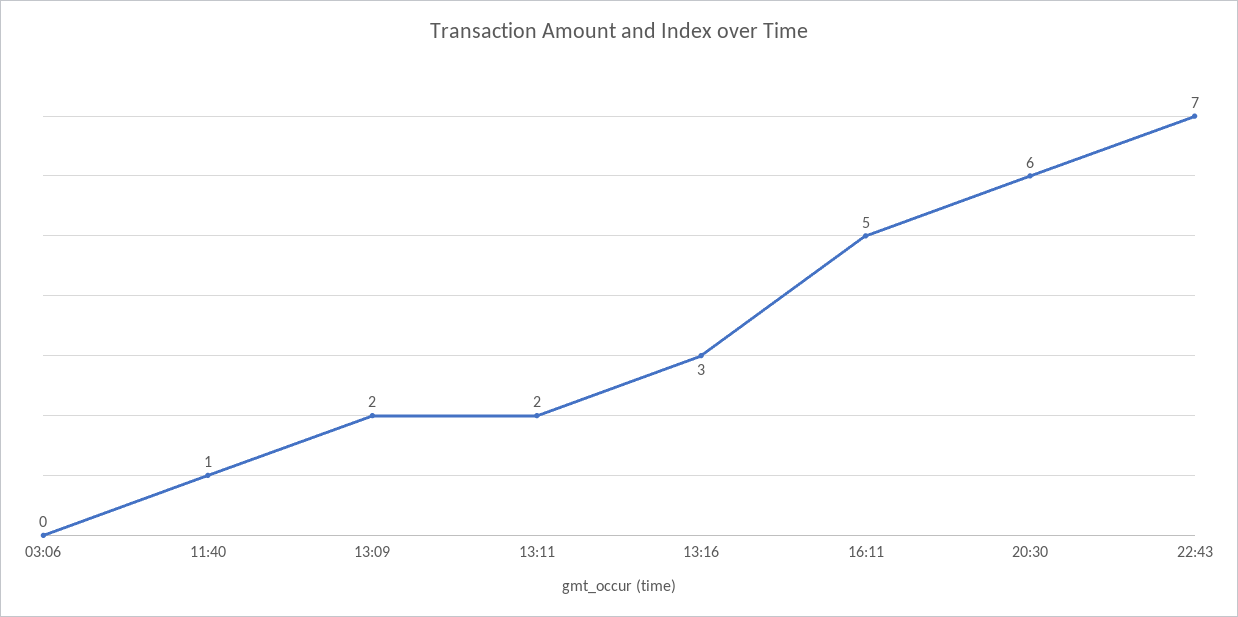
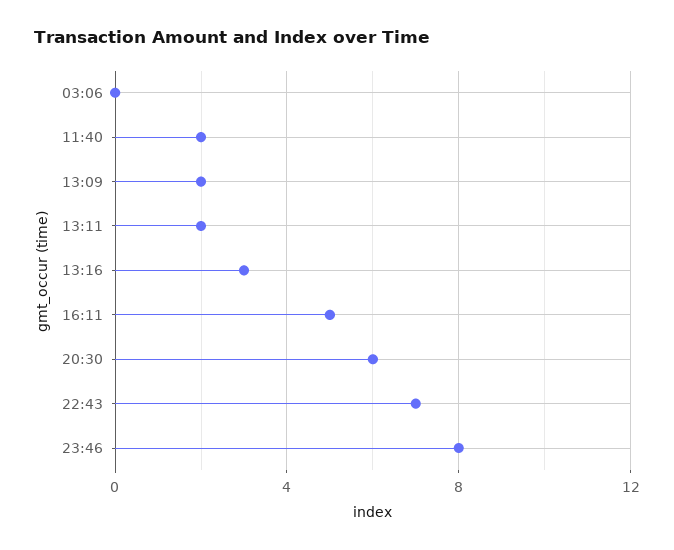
11:40: 1 -> 2
23:46: none -> 8

